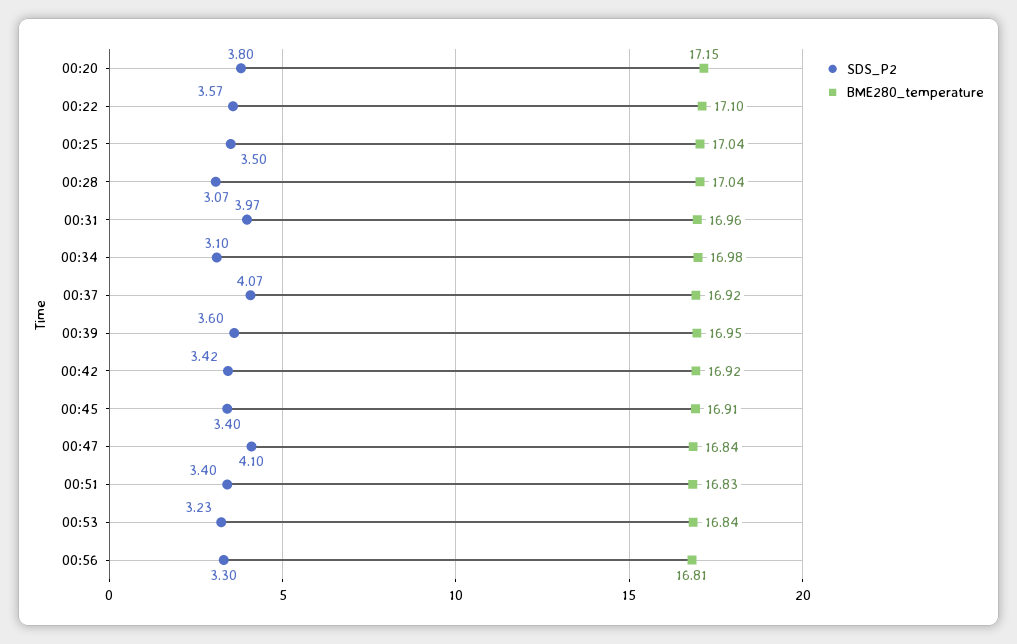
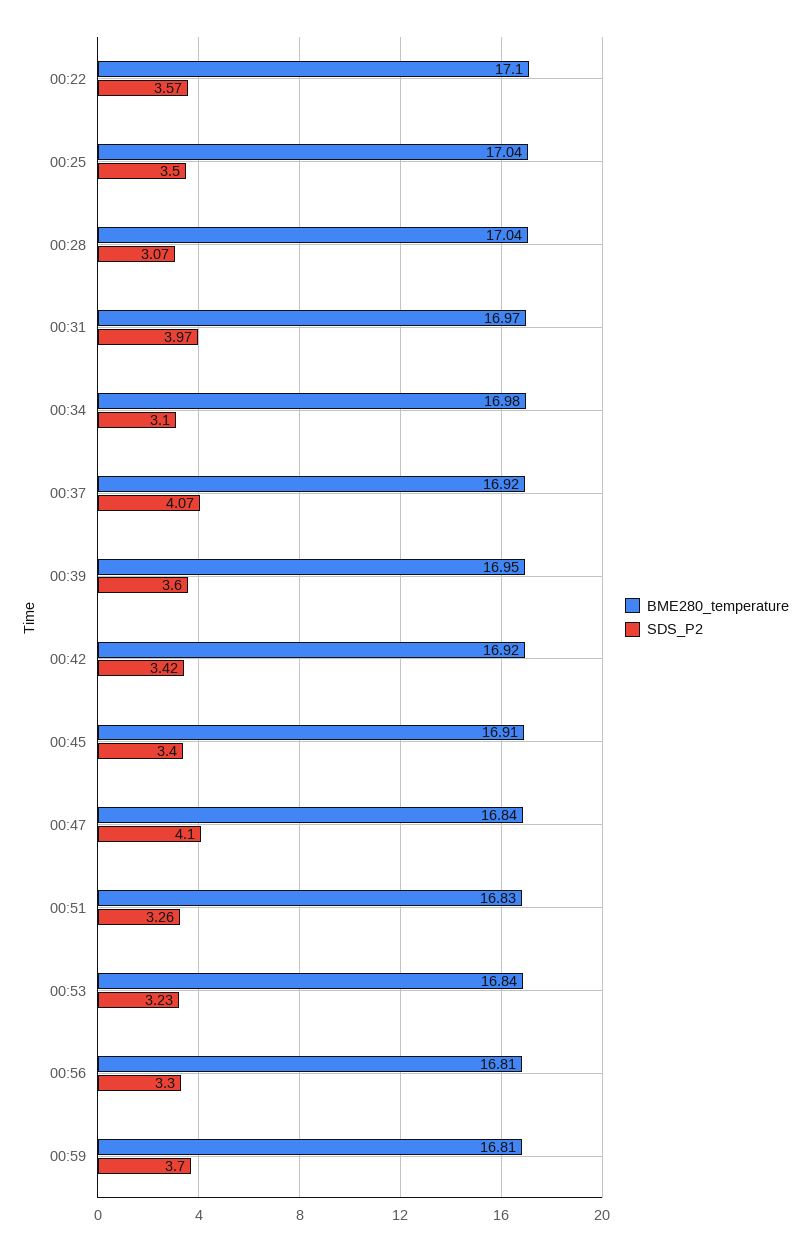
SDS_P2, 00:20: 3.8 -> none
BME280_temperature, 00:20: 17.15 -> none
BME280_temperature, 00:31: 16.96 -> 16.97
SDS_P2, 00:51: 3.4 -> 3.26
BME280_temperature, 00:59: none -> 16.81
SDS_P2, 00:59: none -> 3.7

